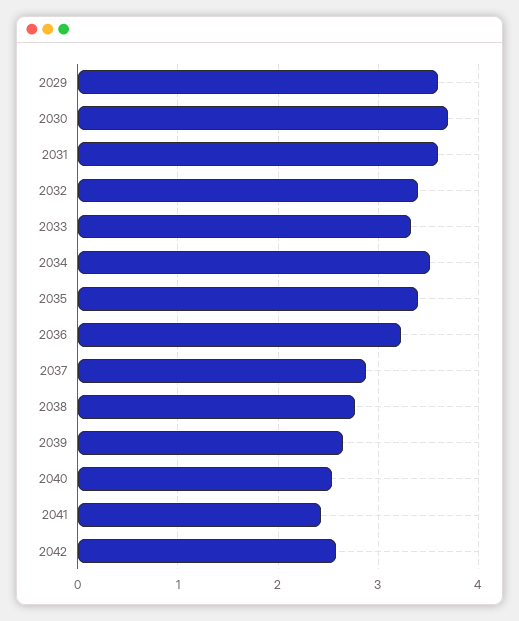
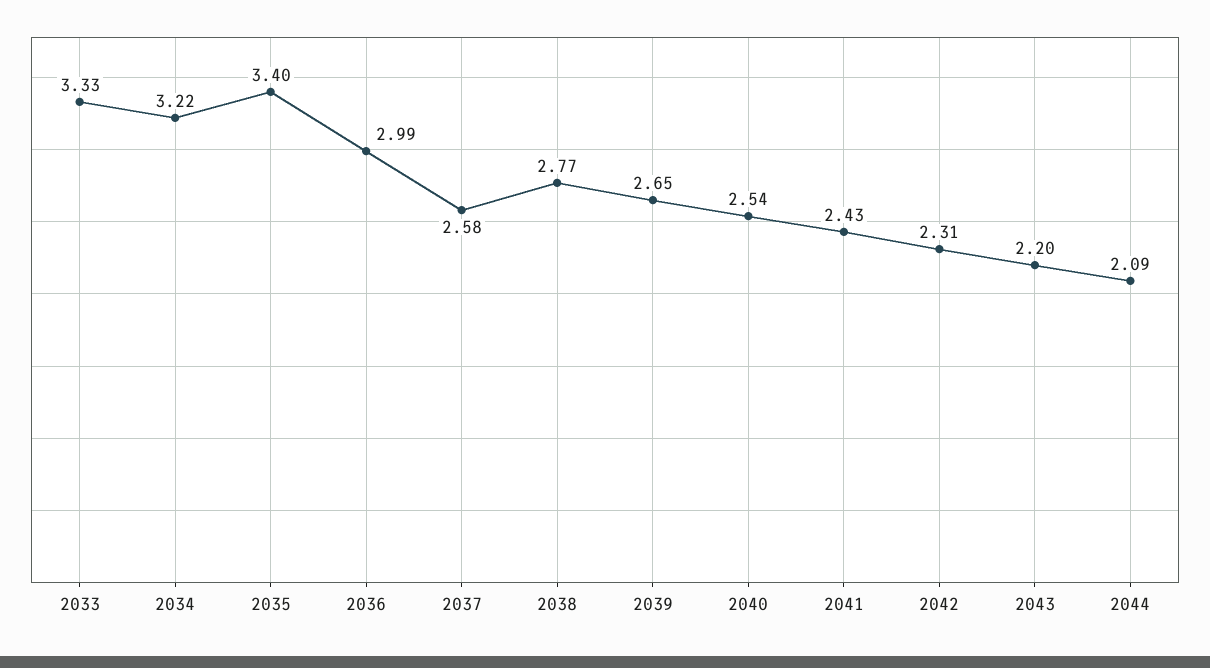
2029: 3.6 -> none
2030: 3.7 -> none
2031: 3.6 -> none
2032: 3.4 -> none
2034: 3.5 -> 3.22
2036: 3.2 -> 2.99
2037: 2.9 -> 2.58
2042: 2.6 -> 2.31
2043: none -> 2.2
2044: none -> 2.09

